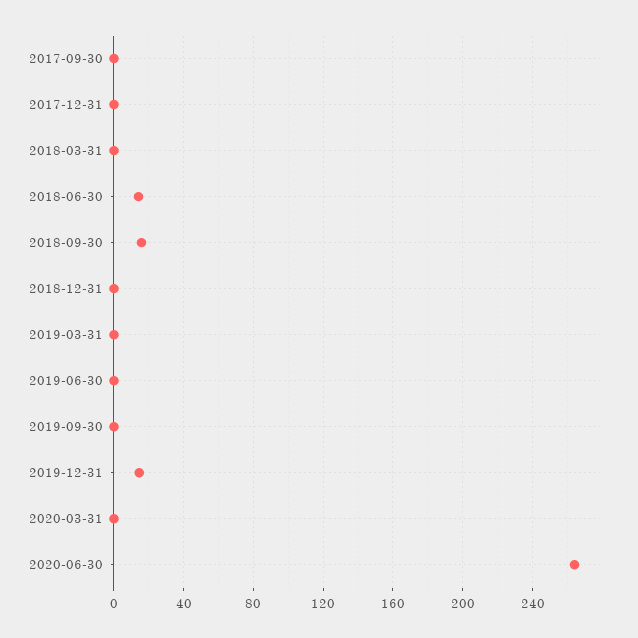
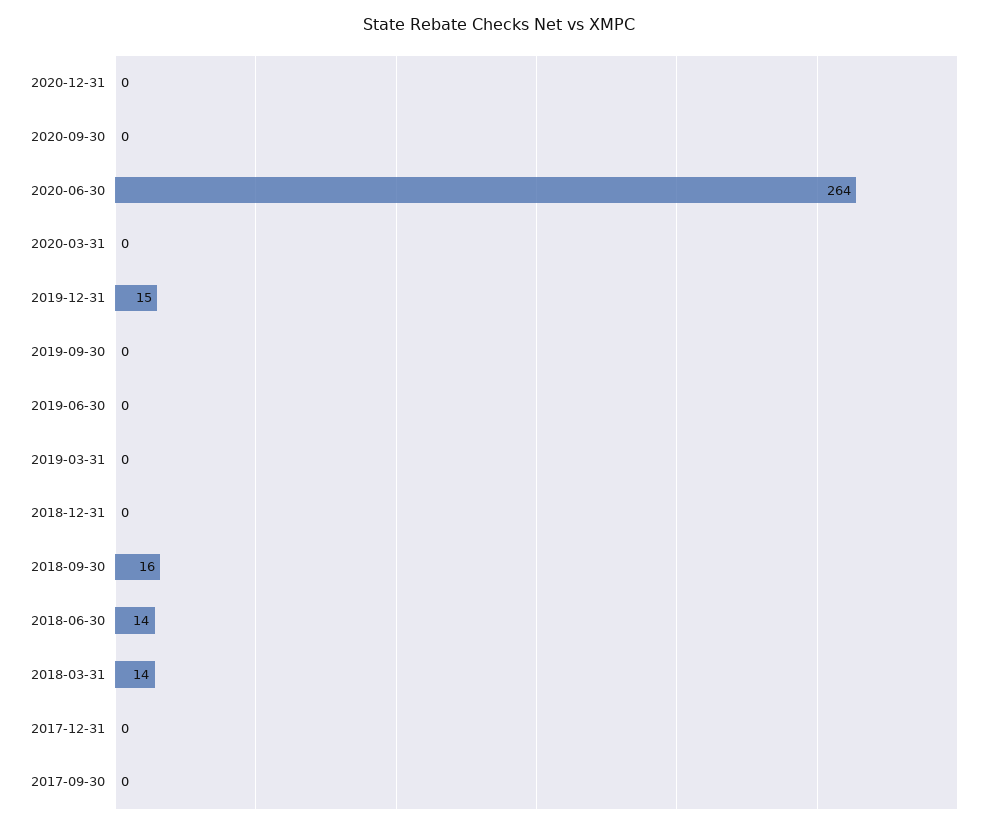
2018-03-31: 0 -> 14
2020-12-31: none -> 0
2020-09-30: none -> 0

